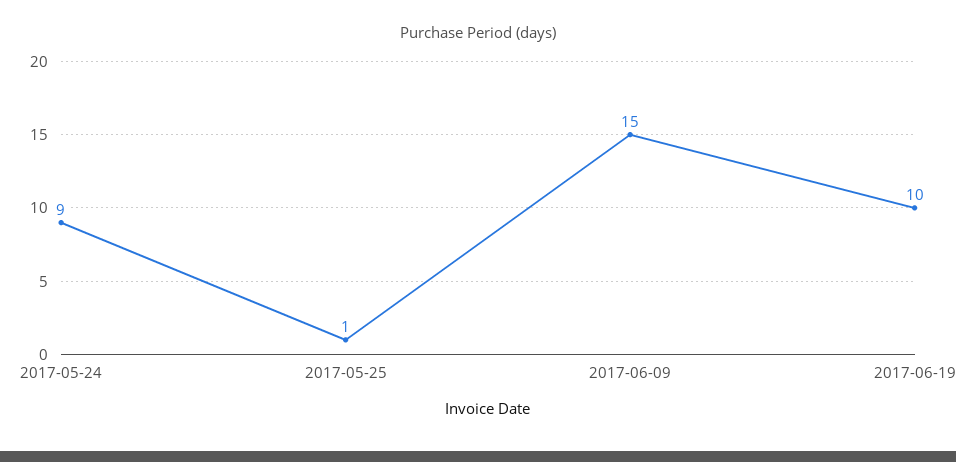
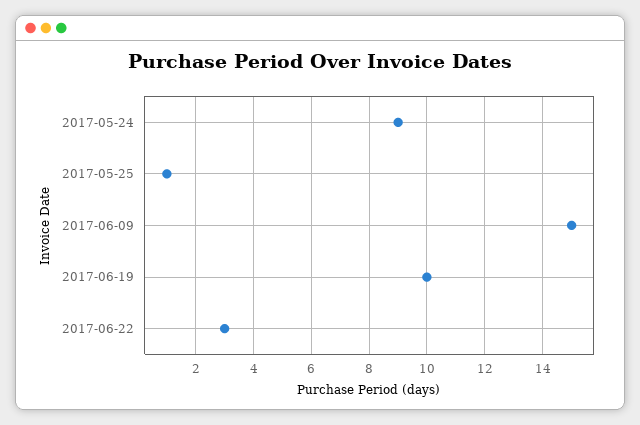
2017-06-22: none -> 3

